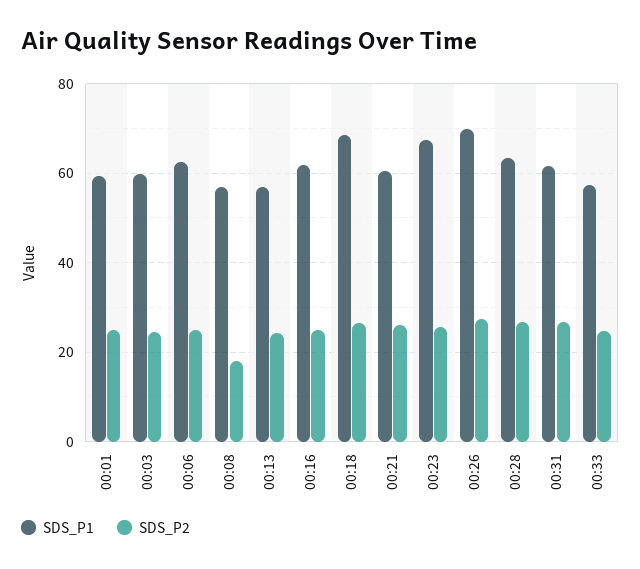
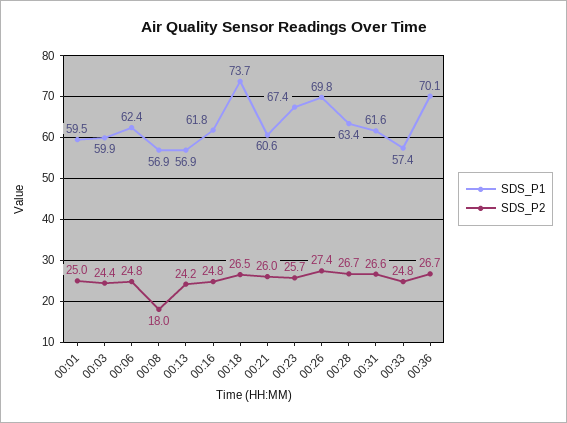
SDS_P1, 00:18: 68 -> 73.7
SDS_P1, 00:36: none -> 70.1
SDS_P2, 00:36: none -> 26.7

